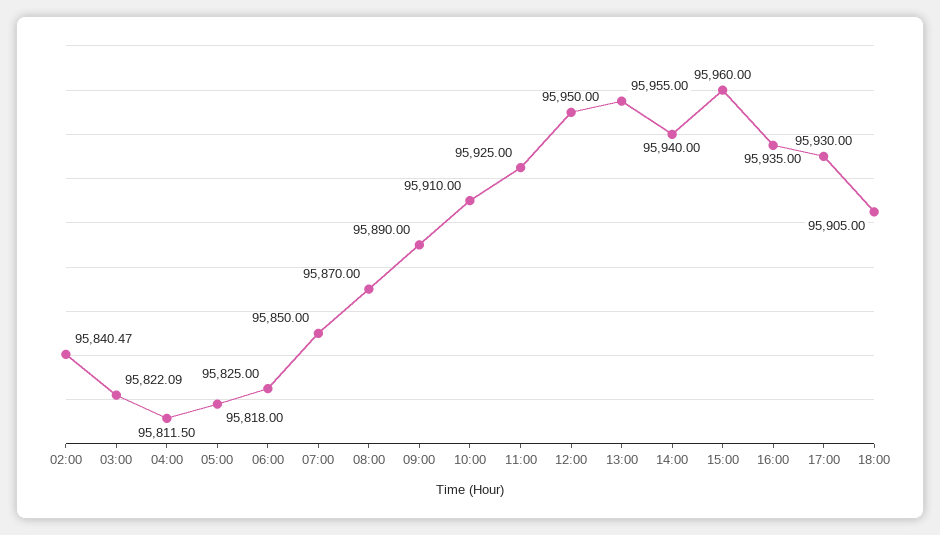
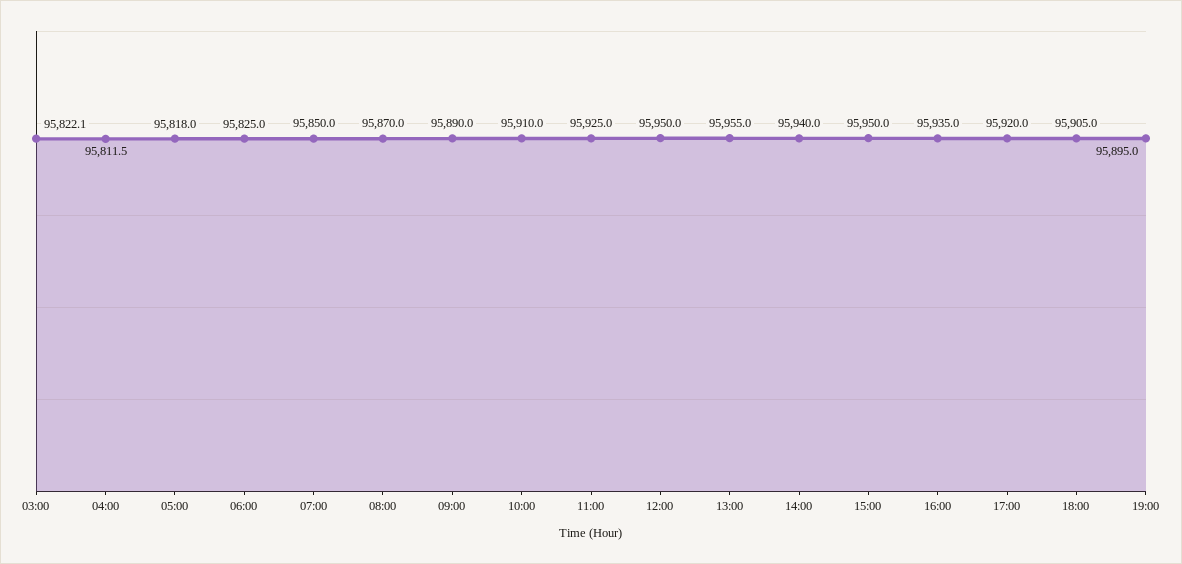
02:00: 95840.47 -> none
15:00: 95960 -> 95950
17:00: 95930 -> 95920
19:00: none -> 95895

